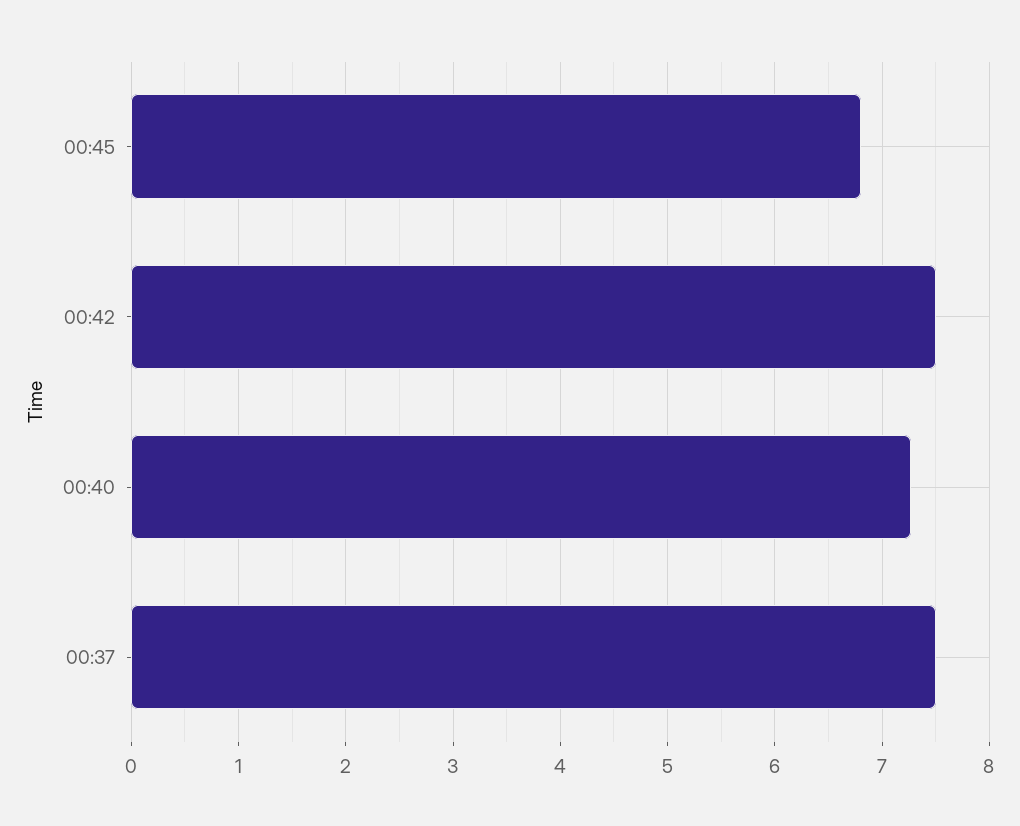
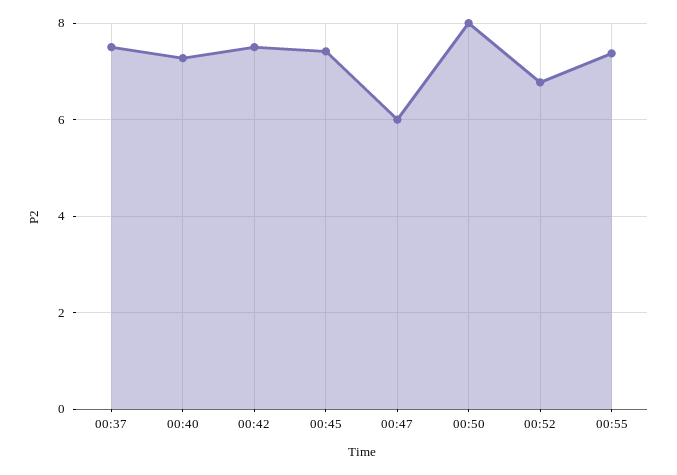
00:45: 6.8 -> 7.4
00:47: none -> 6
00:50: none -> 8
00:52: none -> 6.8
00:55: none -> 7.4

